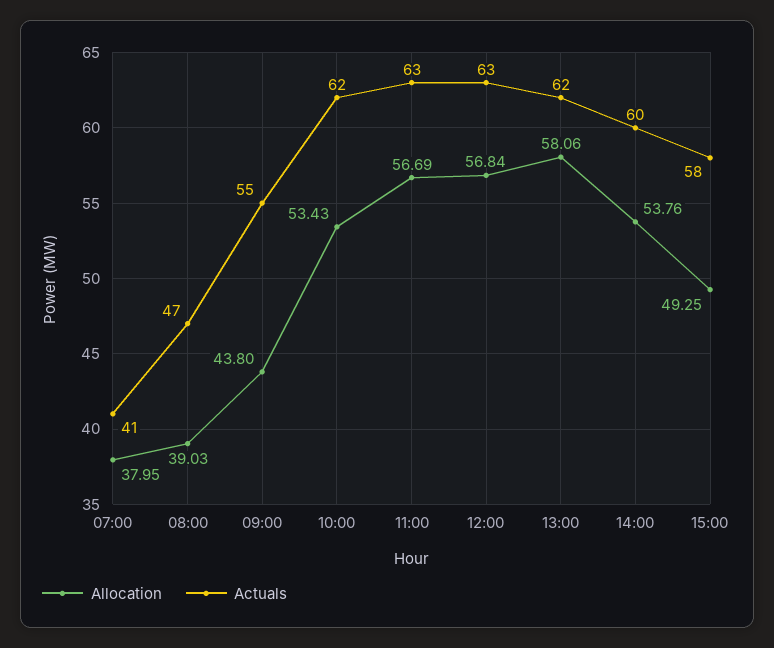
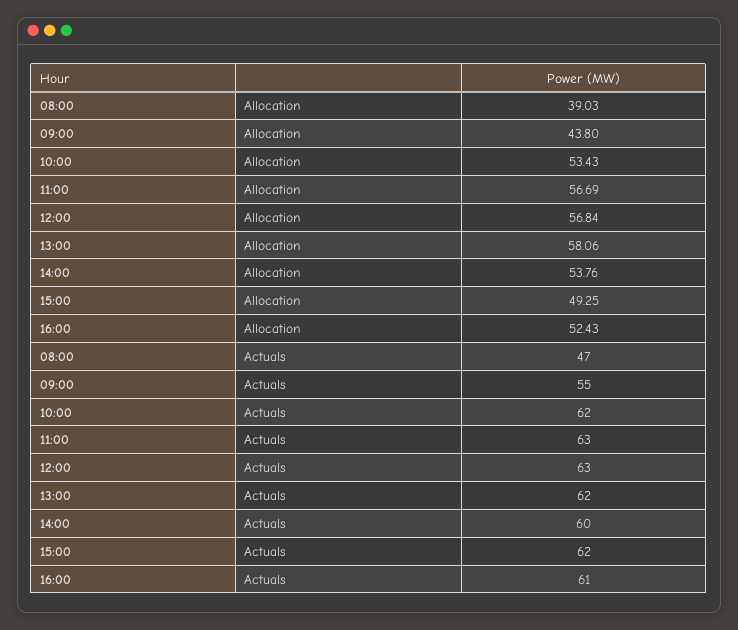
Allocation, 07:00: 37.95 -> none
Actuals, 07:00: 41 -> none
Actuals, 15:00: 58 -> 62
Allocation, 16:00: none -> 52.43
Actuals, 16:00: none -> 61

